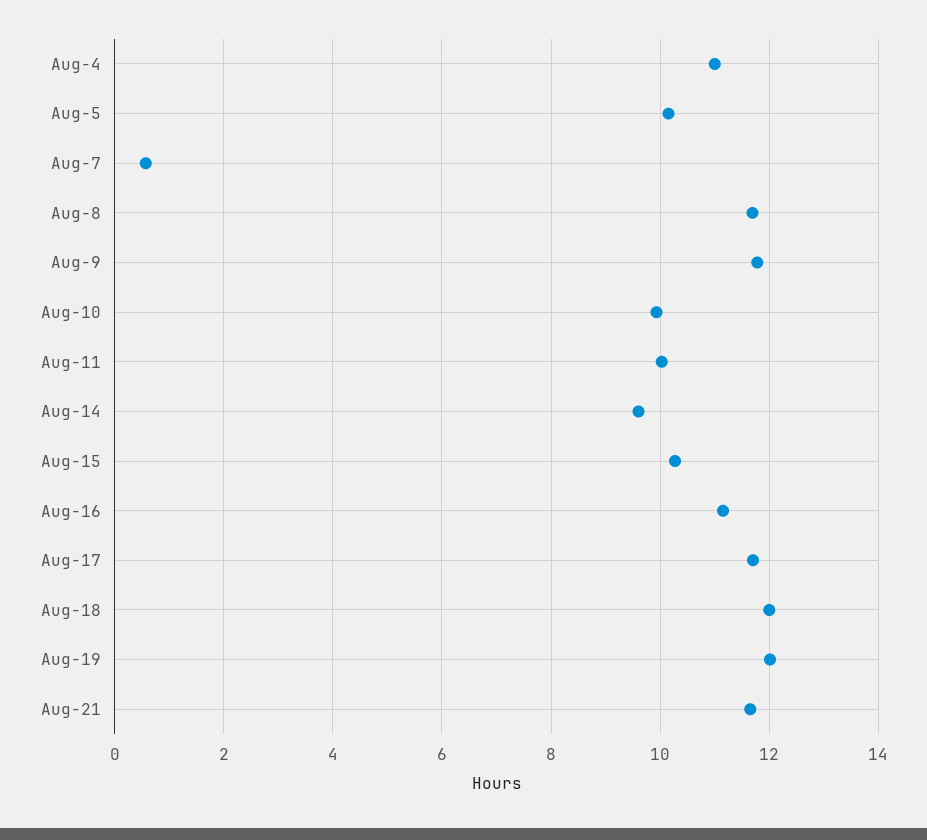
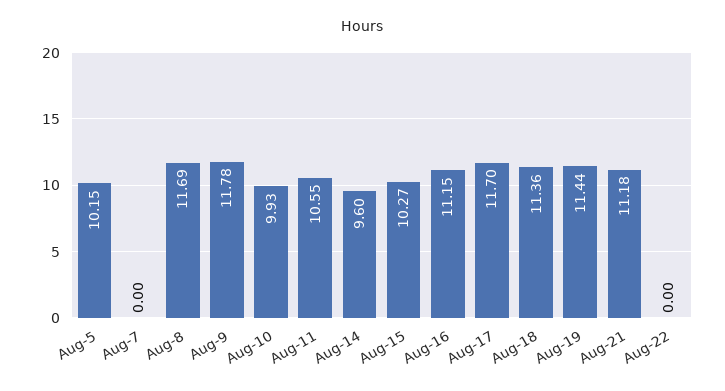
Aug-4: 11 -> none
Aug-7: 0.6 -> 0
Aug-11: 10 -> 10.55
Aug-18: 12 -> 11.36
Aug-19: 12 -> 11.44
Aug-21: 11.6 -> 11.18
Aug-22: none -> 0

